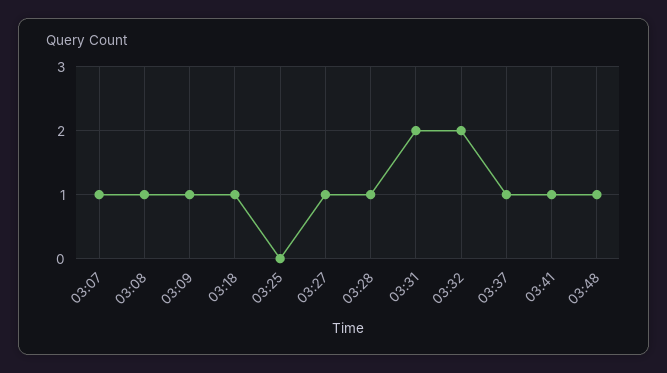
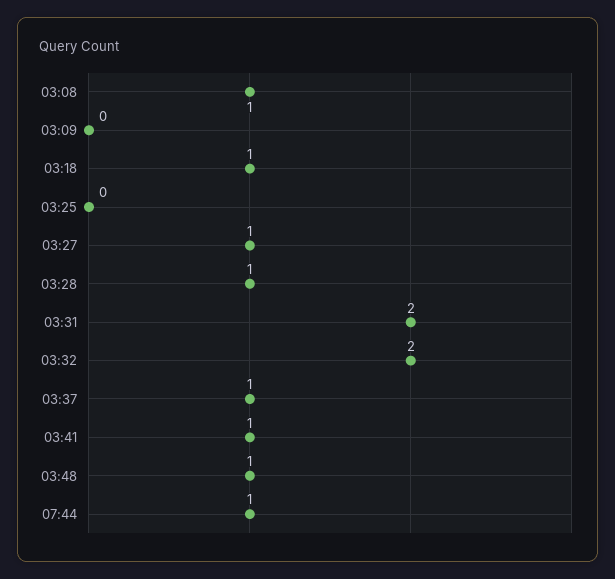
03:07: 1 -> none
03:09: 1 -> 0
07:44: none -> 1

